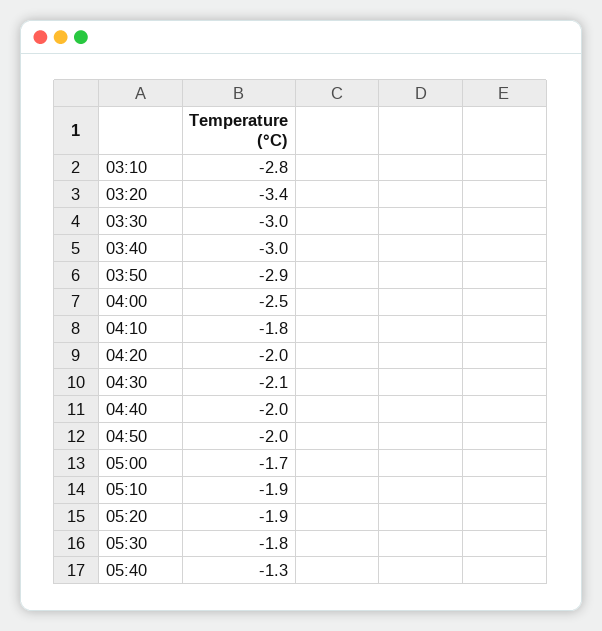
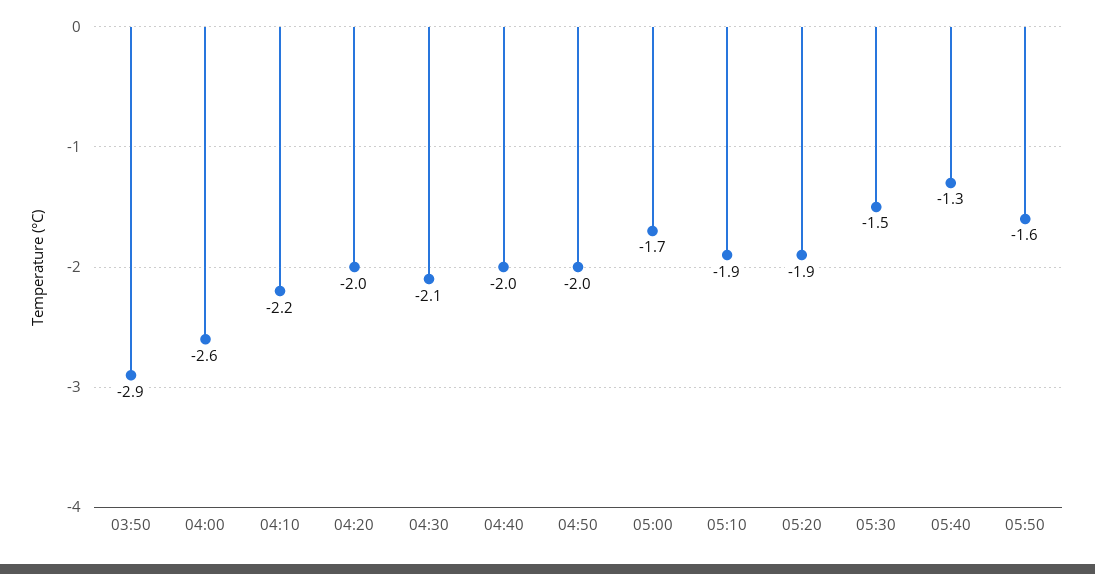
03:10: -2.8 -> none
03:20: -3.4 -> none
03:30: -3 -> none
03:40: -3 -> none
04:00: -2.5 -> -2.6
04:10: -1.8 -> -2.2
05:30: -1.8 -> -1.5
05:50: none -> -1.6

